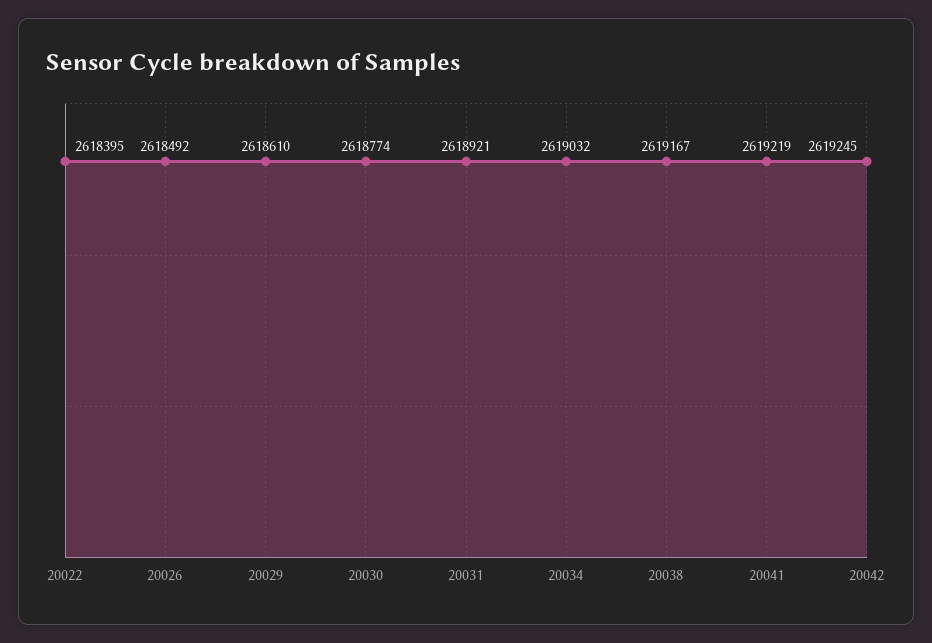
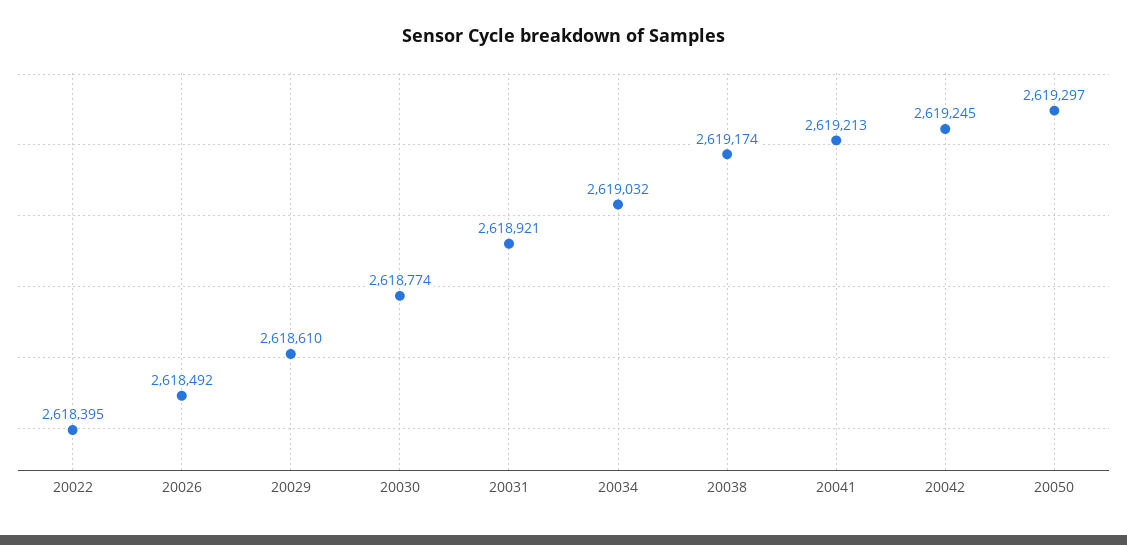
20038: 2619167 -> 2619174
20041: 2619219 -> 2619213
20050: none -> 2619297

